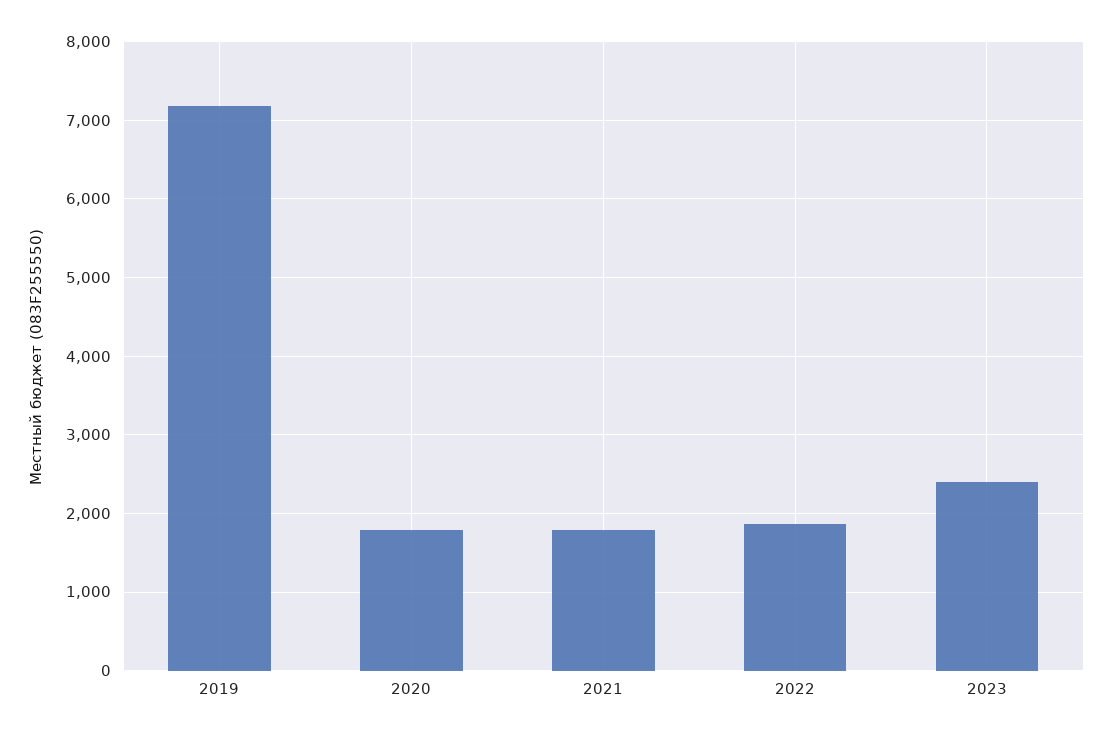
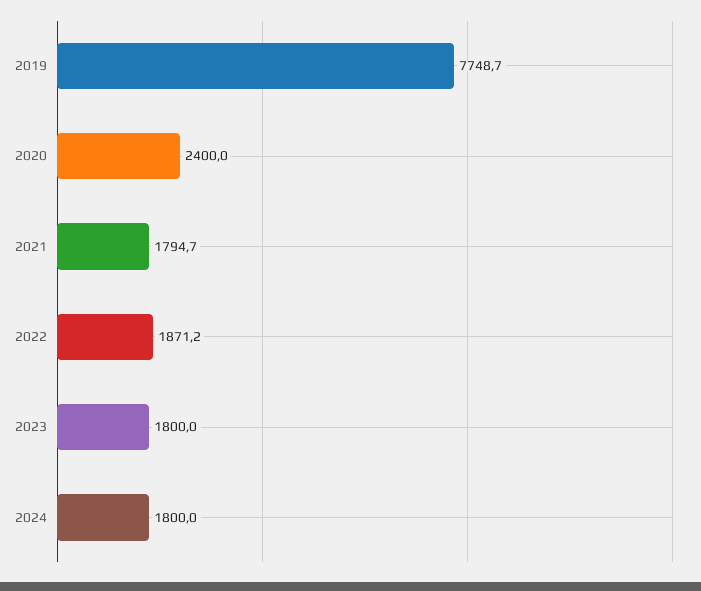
2019: 7200 -> 7748.7
2020: 1800 -> 2400
2023: 2400 -> 1800
2024: none -> 1800

